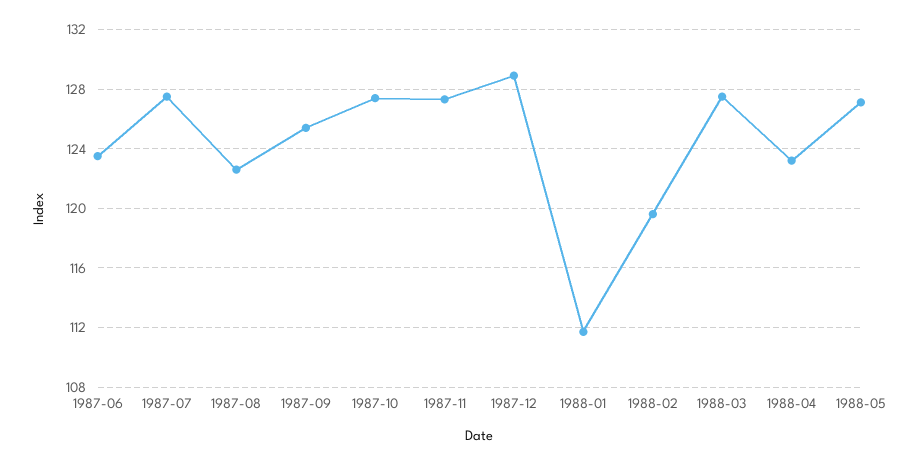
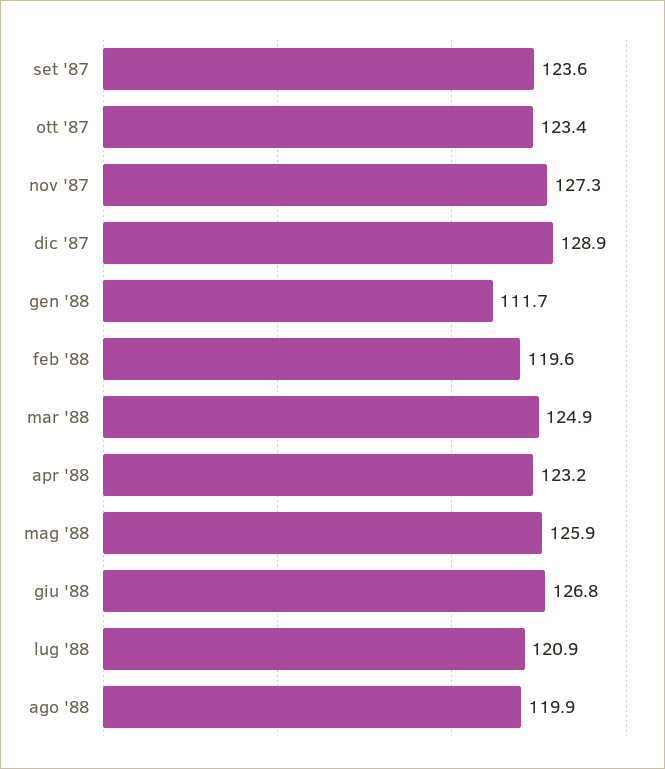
1987-06: 123.5 -> none
1987-07: 127.5 -> none
1987-08: 122.5 -> none
1987-09: 125.5 -> 123.6
1987-10: 127.5 -> 123.4
1988-03: 127.5 -> 124.9
1988-05: 127 -> 125.9
giu '88: none -> 126.8
lug '88: none -> 120.9
ago '88: none -> 119.9

